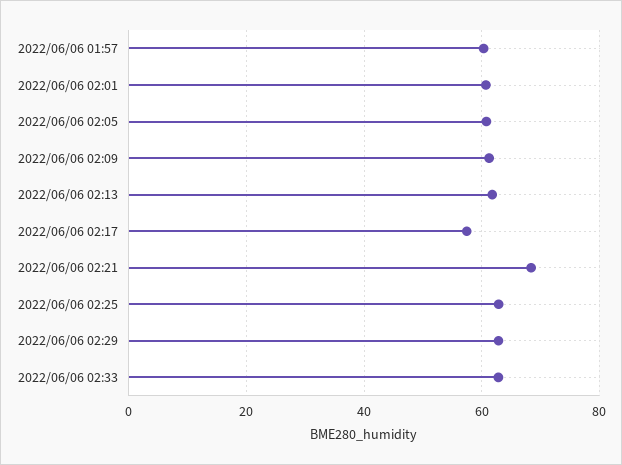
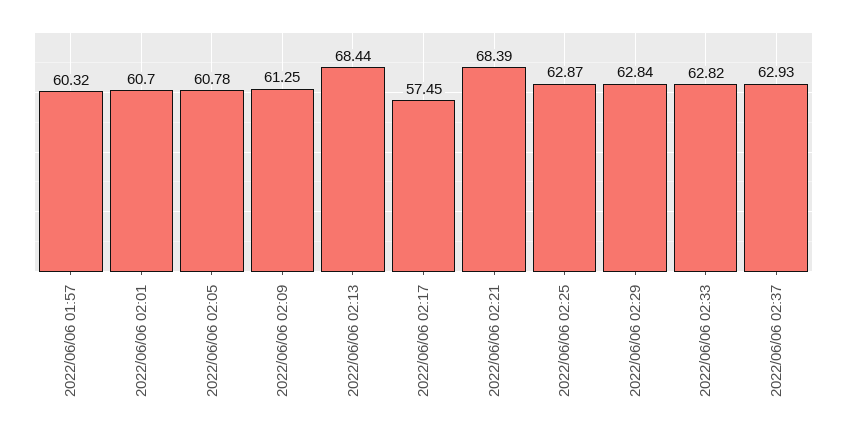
2022/06/06 02:13: 62 -> 68.44
2022/06/06 02:37: none -> 62.93

